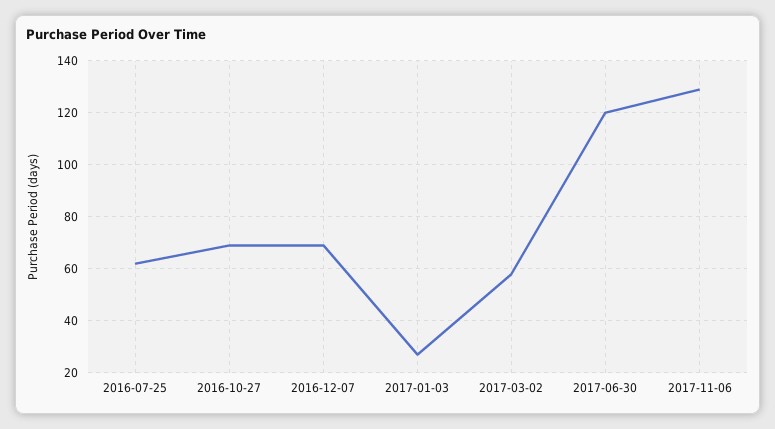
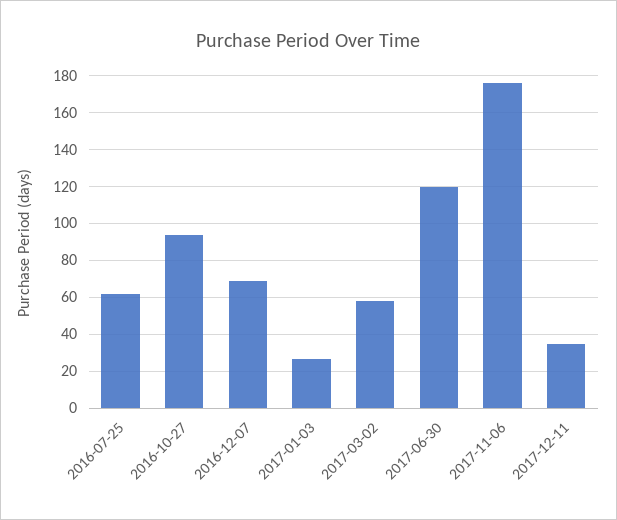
2016-10-27: 70 -> 95
2017-11-06: 130 -> 175
2017-12-11: none -> 35

